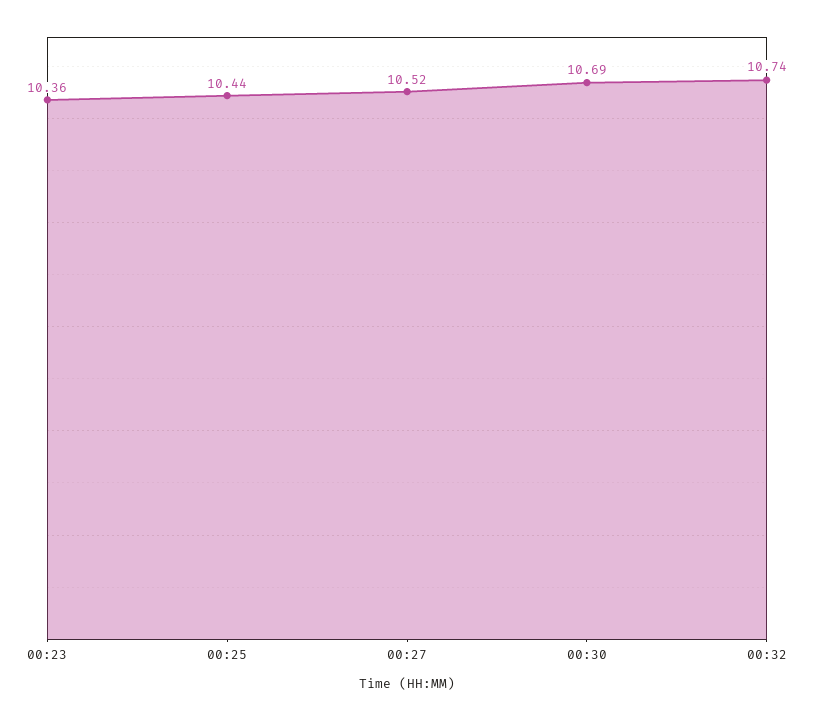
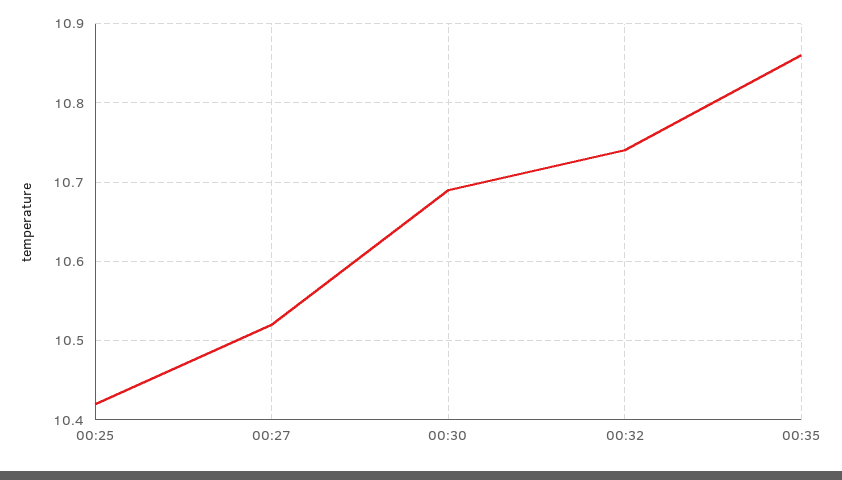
00:23: 10.36 -> none
00:25: 10.44 -> 10.42
00:35: none -> 10.86

